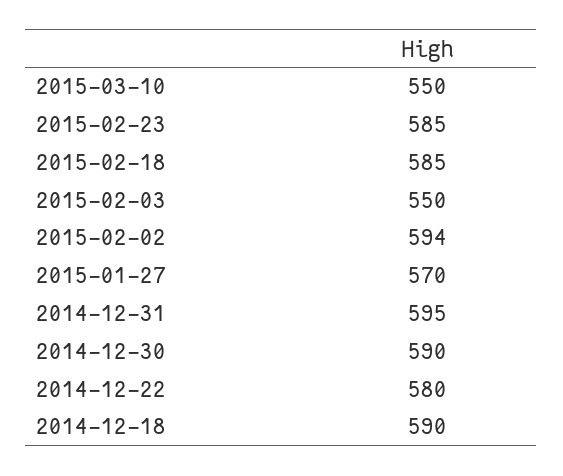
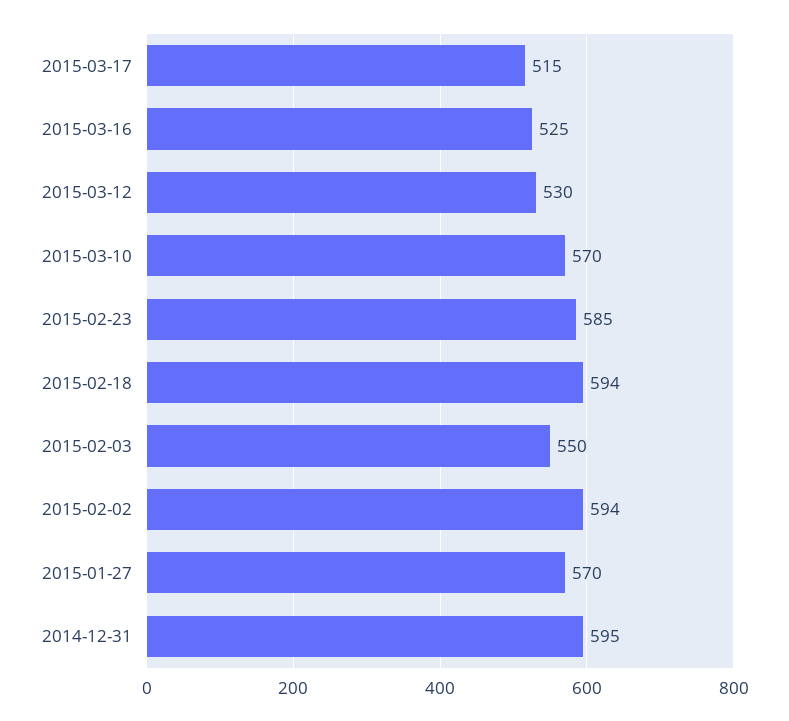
2015-03-10: 550 -> 570
2015-02-18: 585 -> 594
2014-12-30: 590 -> none
2014-12-22: 580 -> none
2014-12-18: 590 -> none
2015-03-17: none -> 515
2015-03-16: none -> 525
2015-03-12: none -> 530

